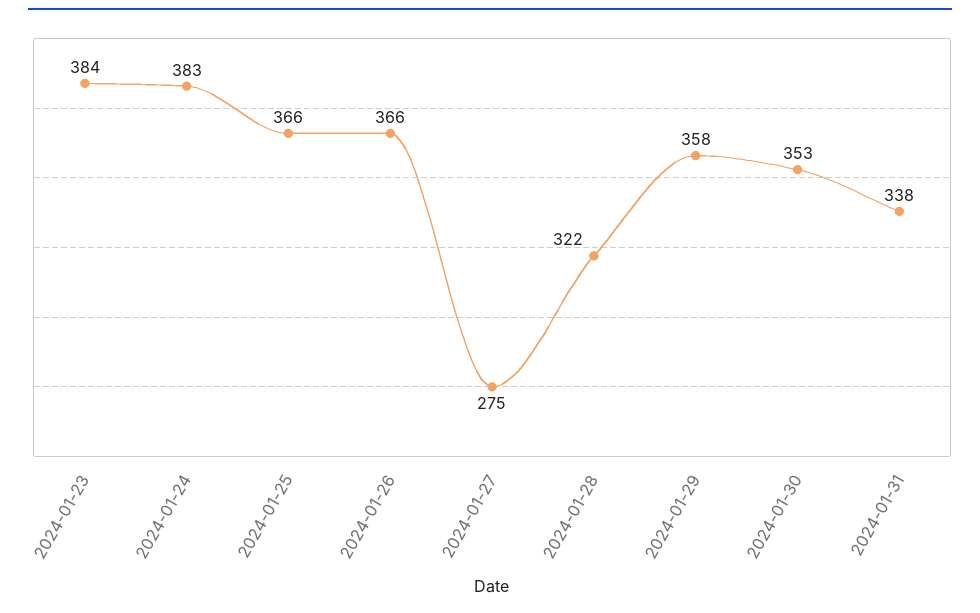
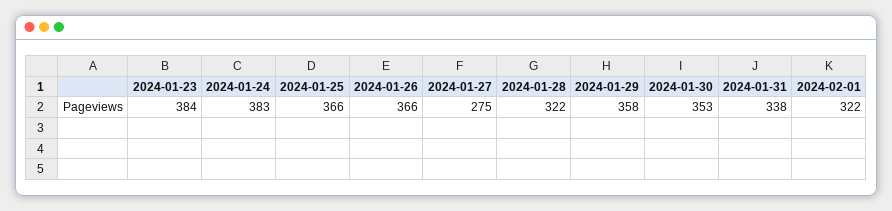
2024-02-01: none -> 322

